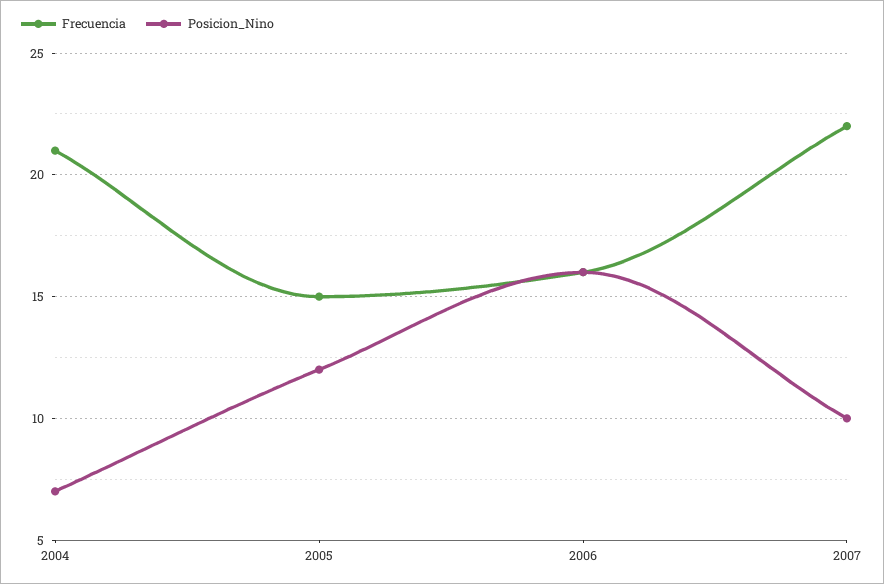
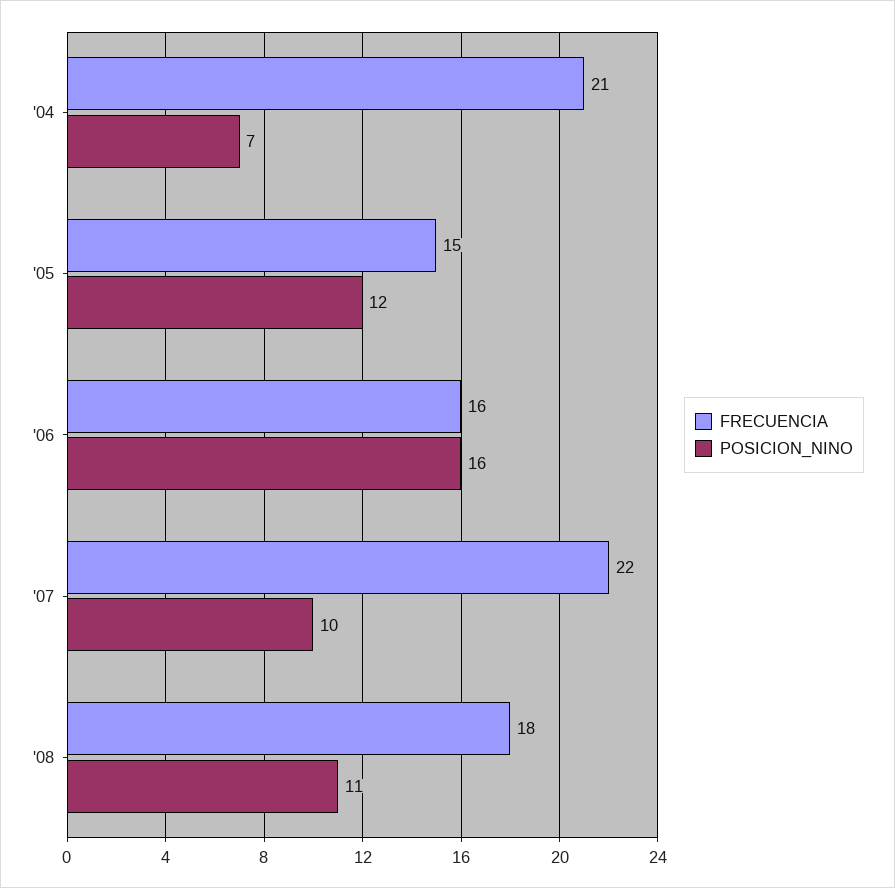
Frecuencia, '08: none -> 18
Posicion_Nino, '08: none -> 11

